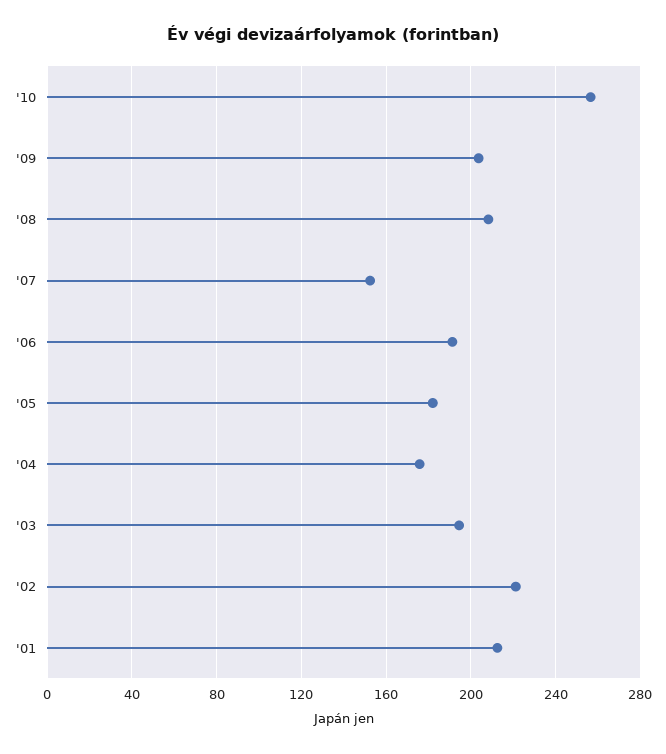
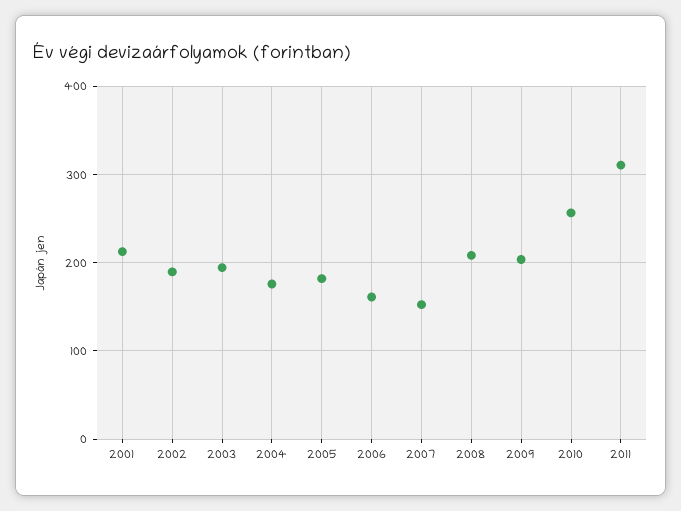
'06: 190 -> 160
'02: 220 -> 190
2011: none -> 310

